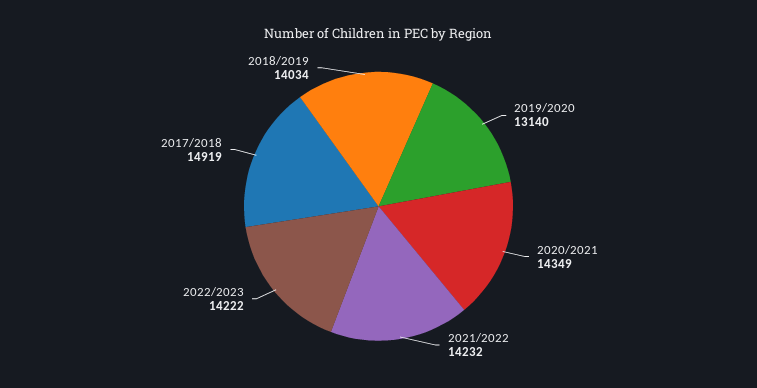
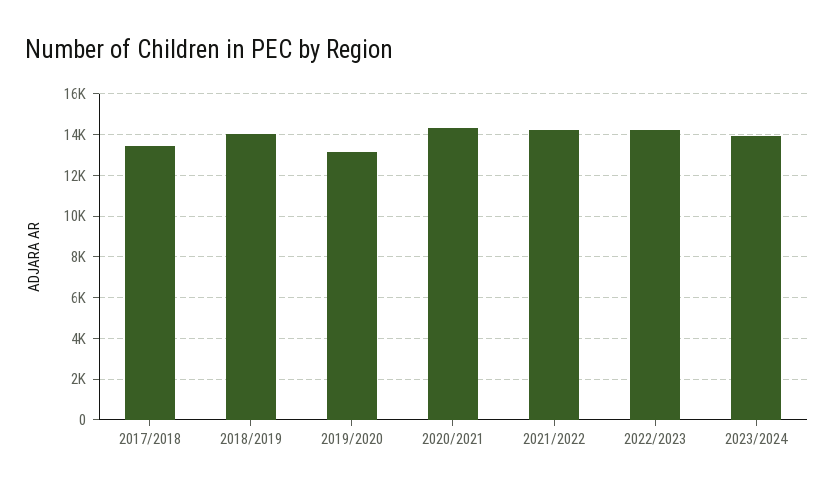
2017/2018: 14919 -> 13500
2023/2024: none -> 14000

